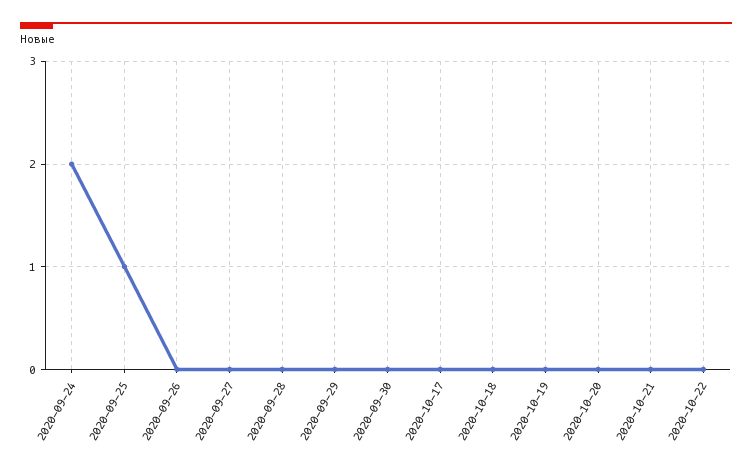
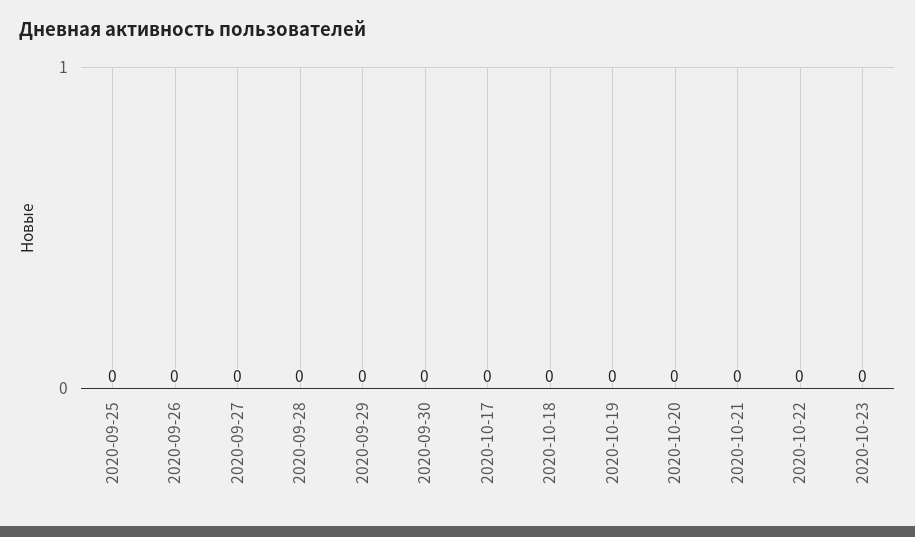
2020-09-24: 2 -> none
2020-09-25: 1 -> 0
2020-10-23: none -> 0

